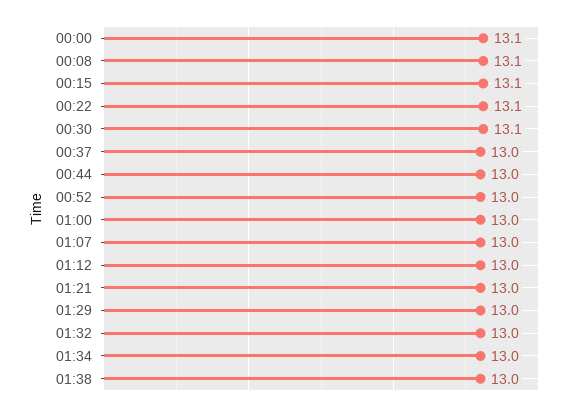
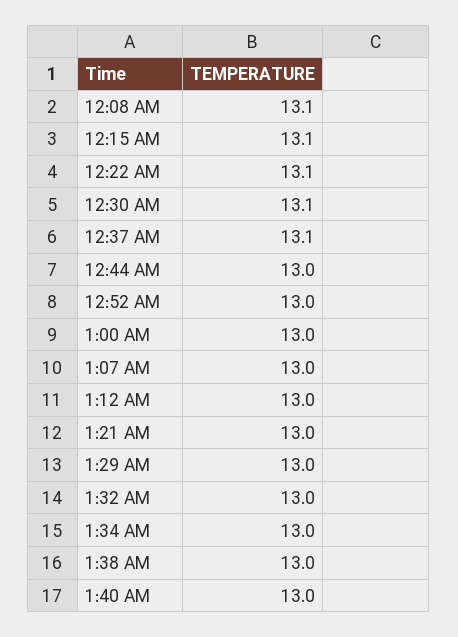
00:00: 13.1 -> none
00:37: 13 -> 13.1
1:40 AM: none -> 13

